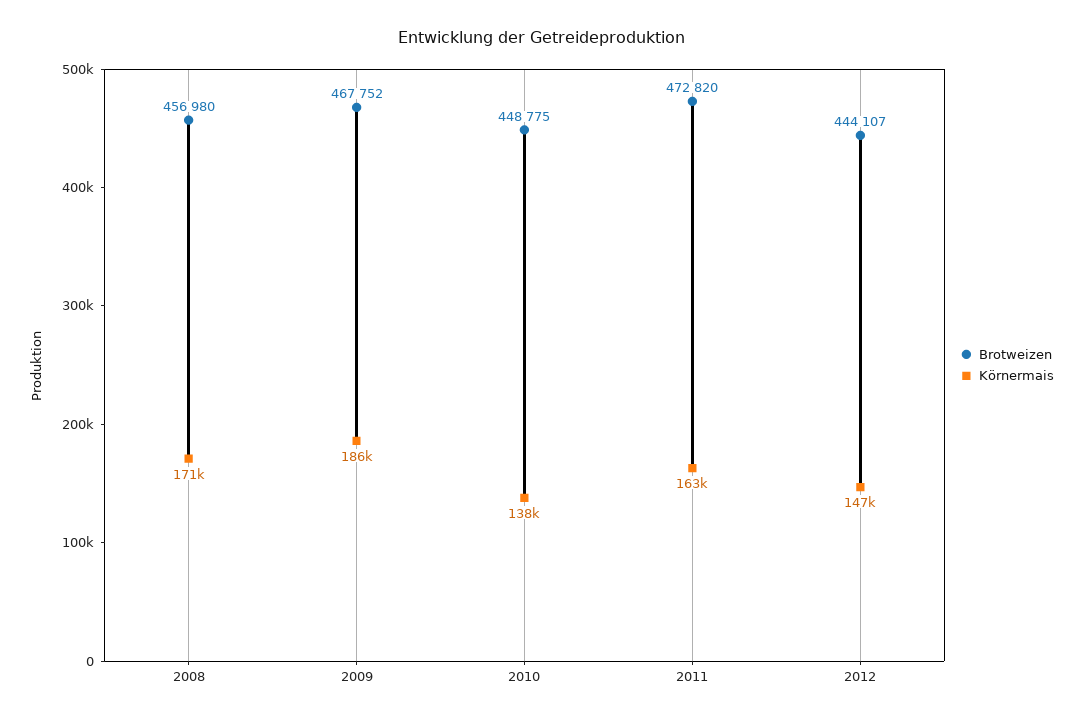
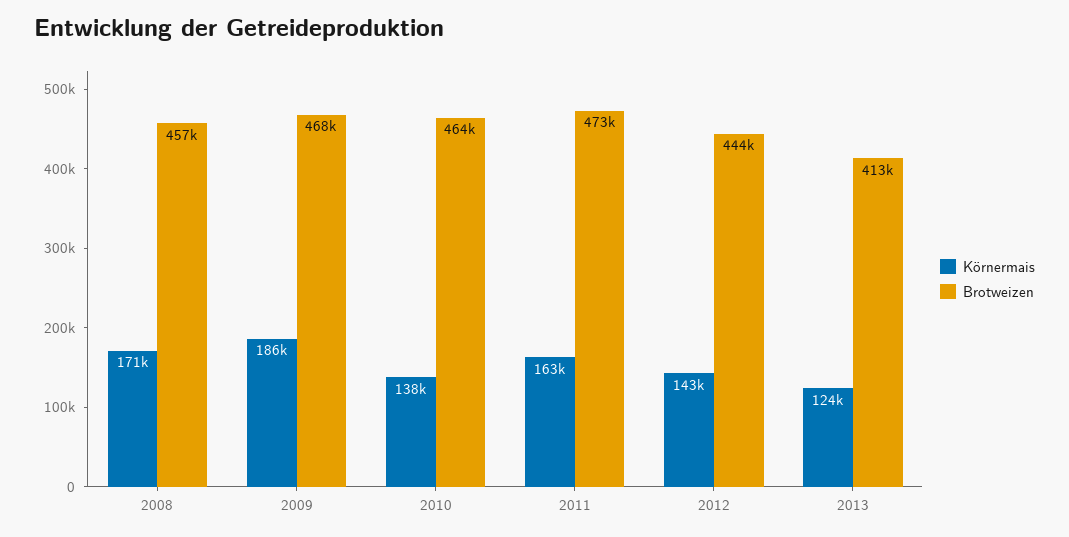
Brotweizen, 2010: 448775 -> 464000
Körnermais, 2012: 147000 -> 143000
Körnermais, 2013: none -> 124000
Brotweizen, 2013: none -> 413000

